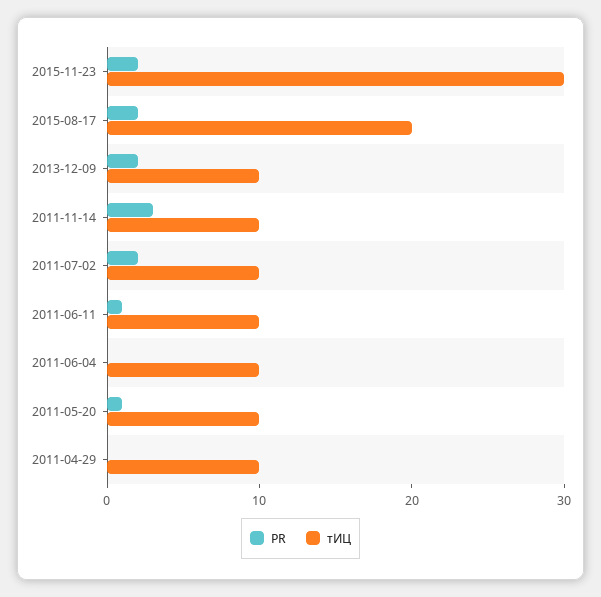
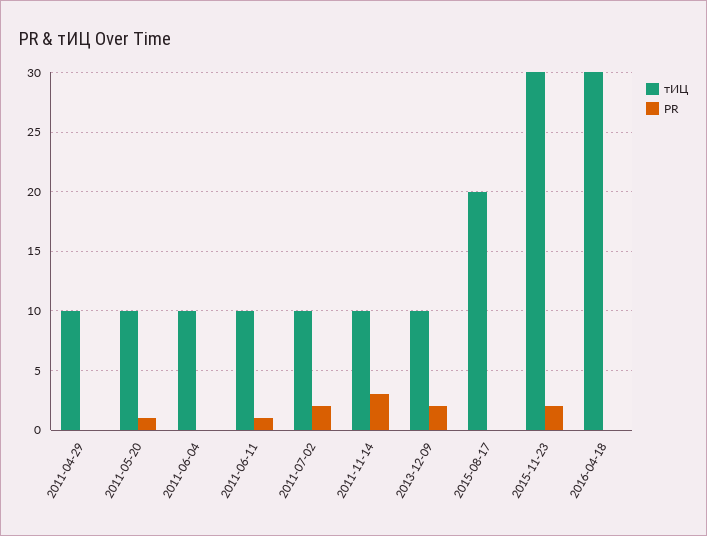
PR, 2015-08-17: 2 -> 0
тИЦ, 2016-04-18: none -> 30
PR, 2016-04-18: none -> 0

